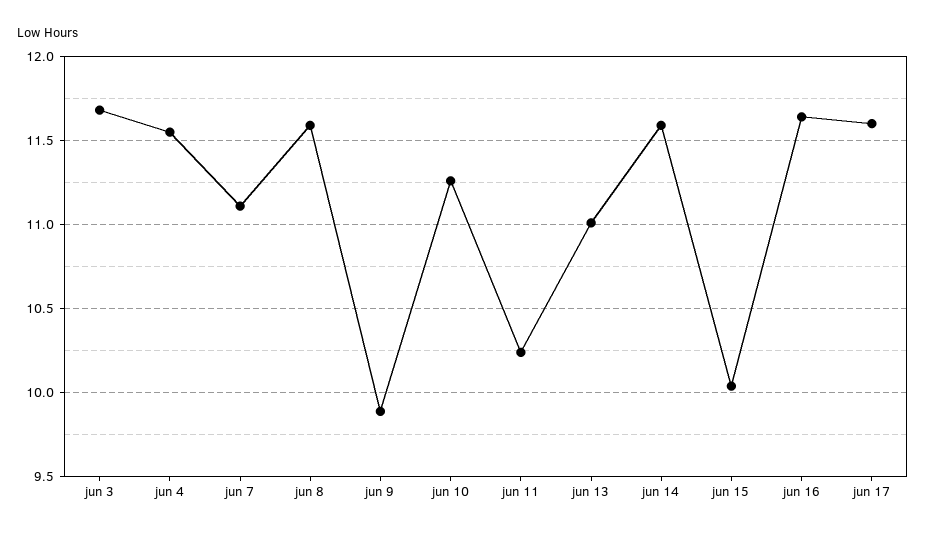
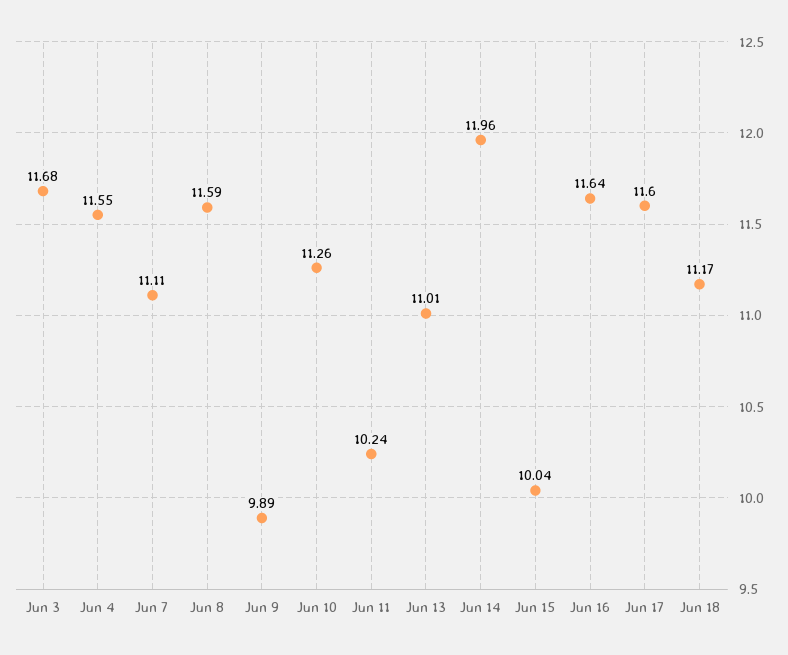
jun 14: 11.6 -> 11.96
Jun 18: none -> 11.17

